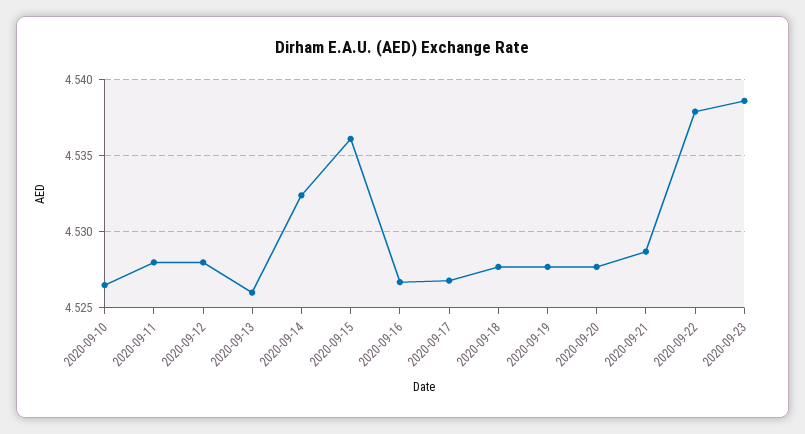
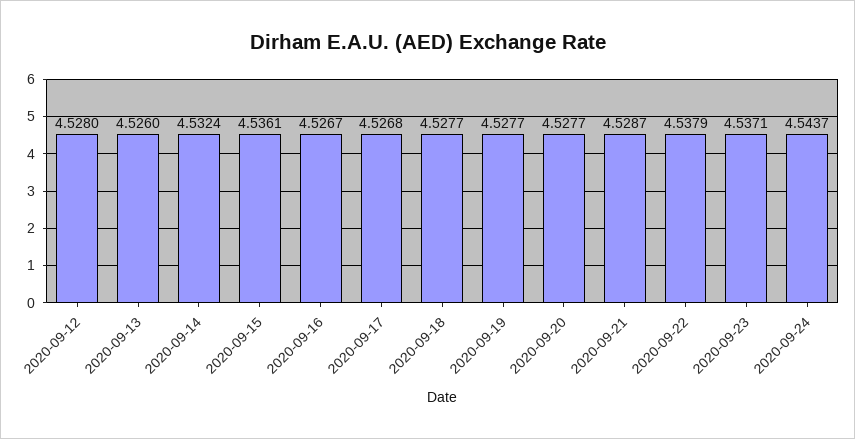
2020-09-10: 4.5265 -> none
2020-09-11: 4.528 -> none
2020-09-23: 4.5385 -> 4.5371
2020-09-24: none -> 4.5437

